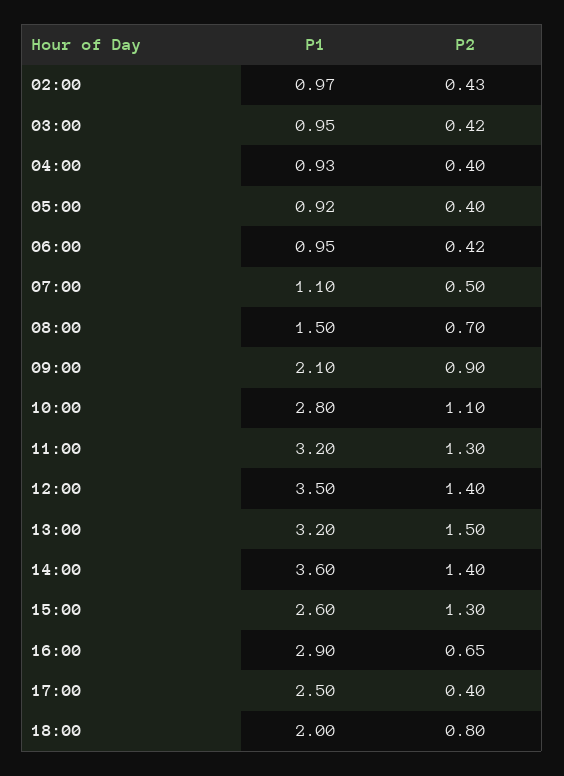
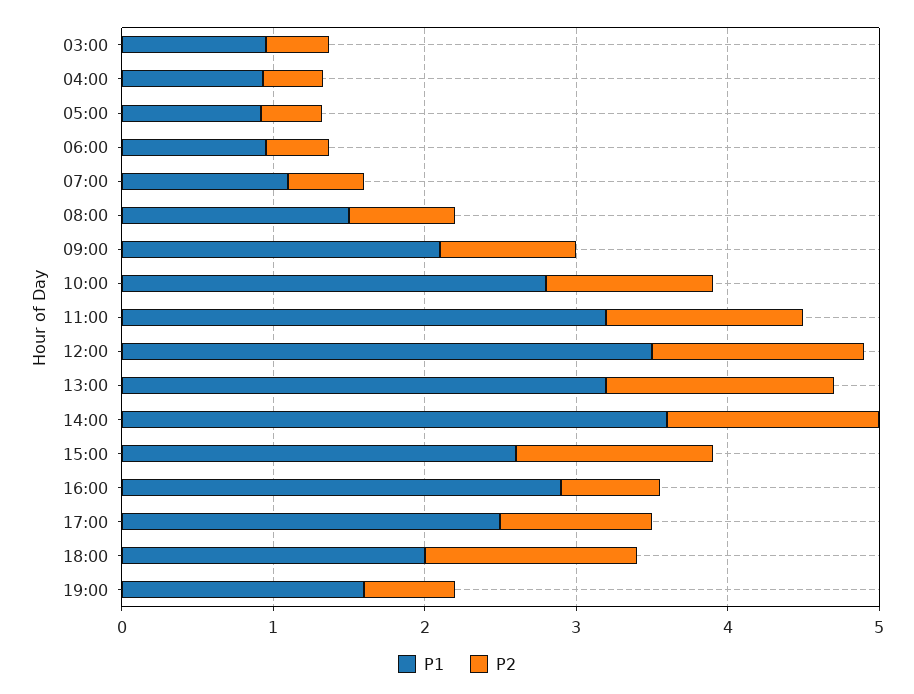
P1, 02:00: 0.97 -> none
P2, 02:00: 0.43 -> none
P2, 17:00: 0.4 -> 1
P2, 18:00: 0.8 -> 1.4
P1, 19:00: none -> 1.6
P2, 19:00: none -> 0.6

